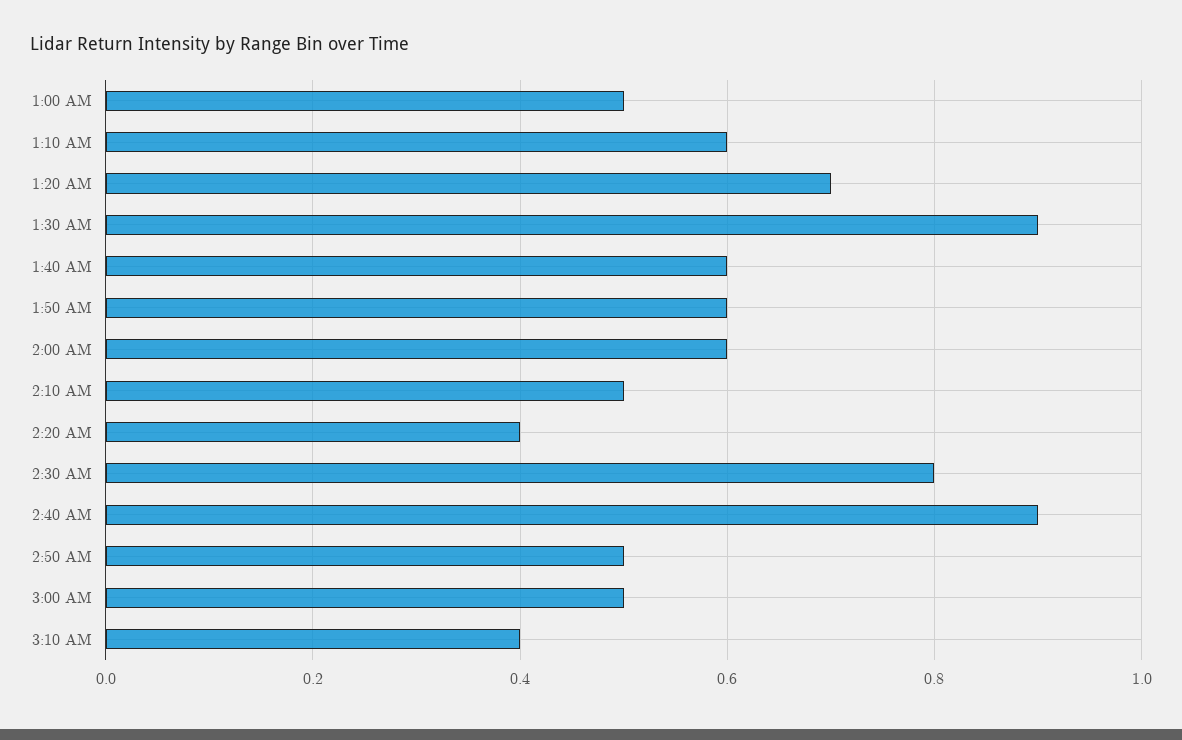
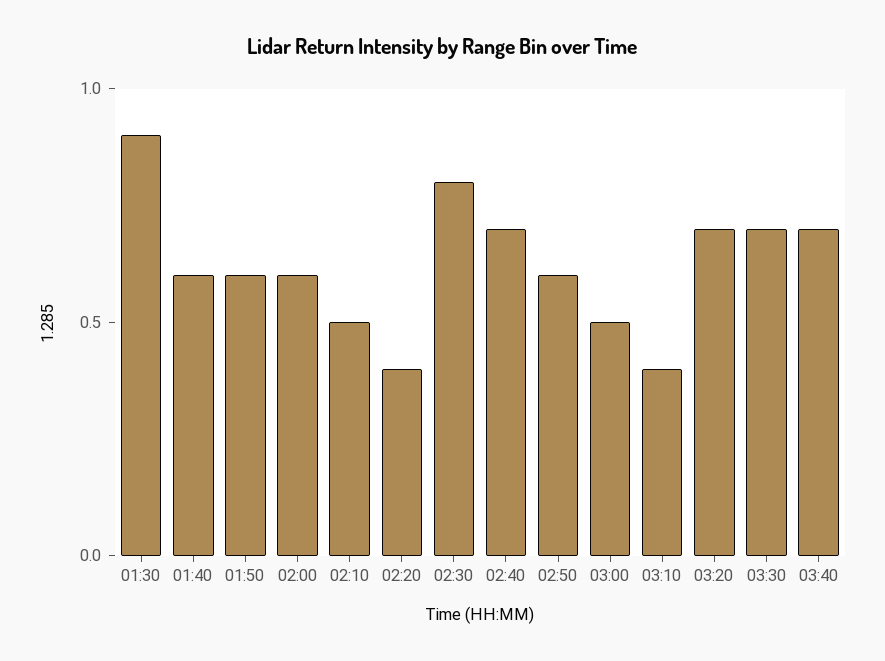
1:00 AM: 0.5 -> none
1:10 AM: 0.6 -> none
1:20 AM: 0.7 -> none
2:40 AM: 0.9 -> 0.7
2:50 AM: 0.5 -> 0.6
03:20: none -> 0.7
03:30: none -> 0.7
03:40: none -> 0.7

